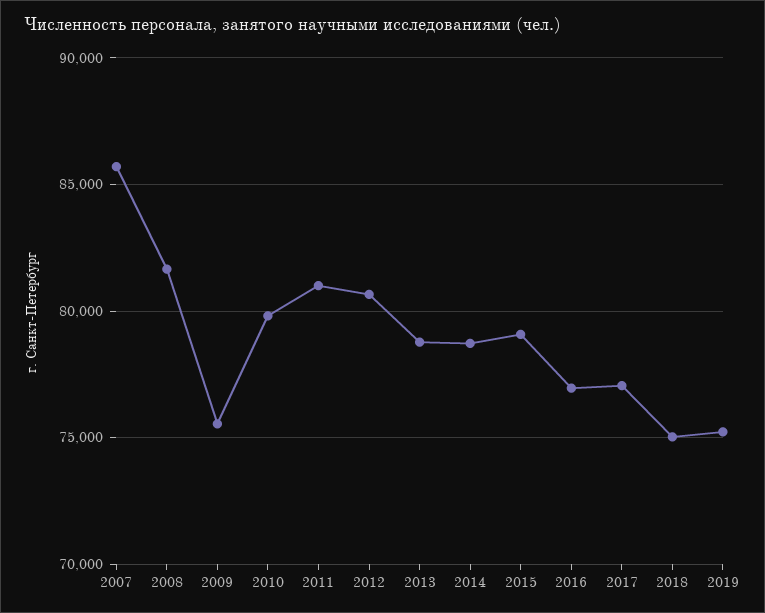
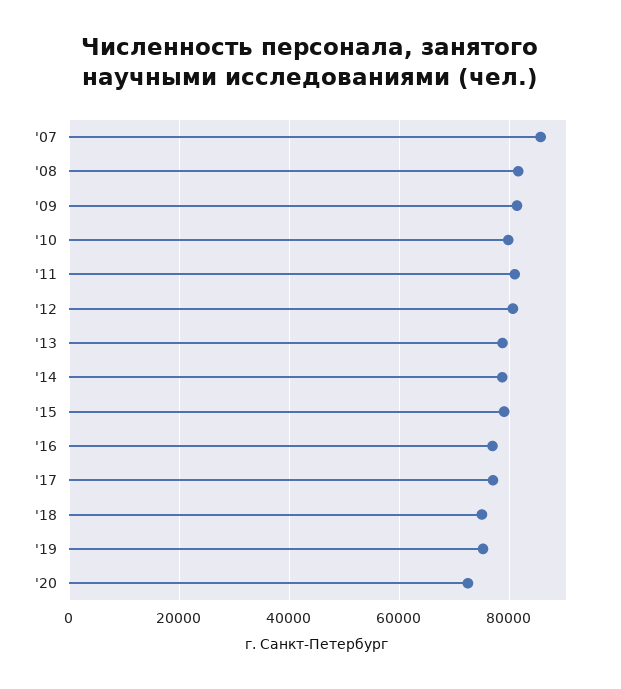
2009: 75500 -> 82000
'20: none -> 72000

